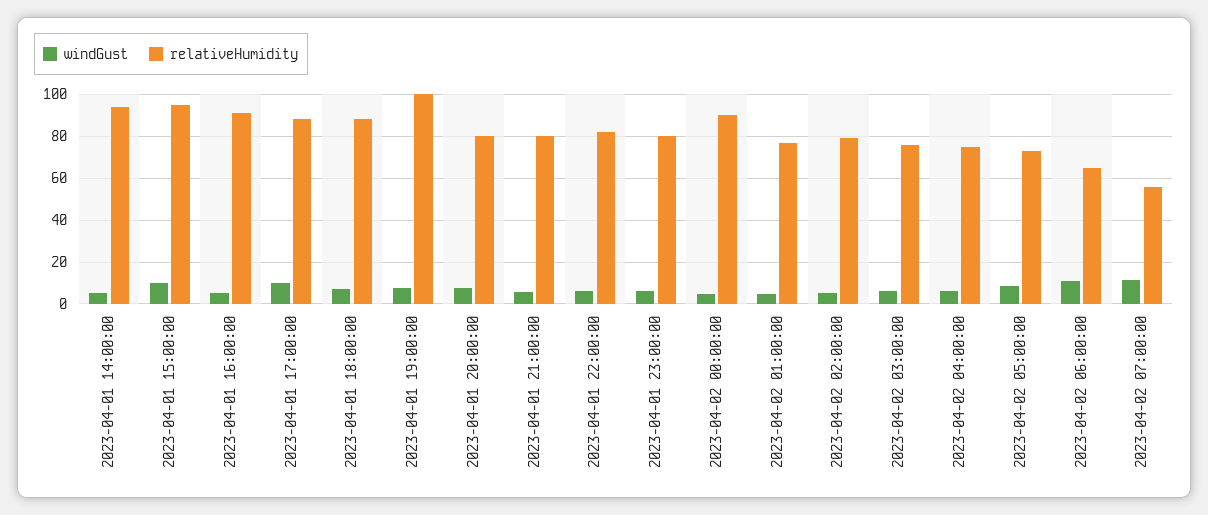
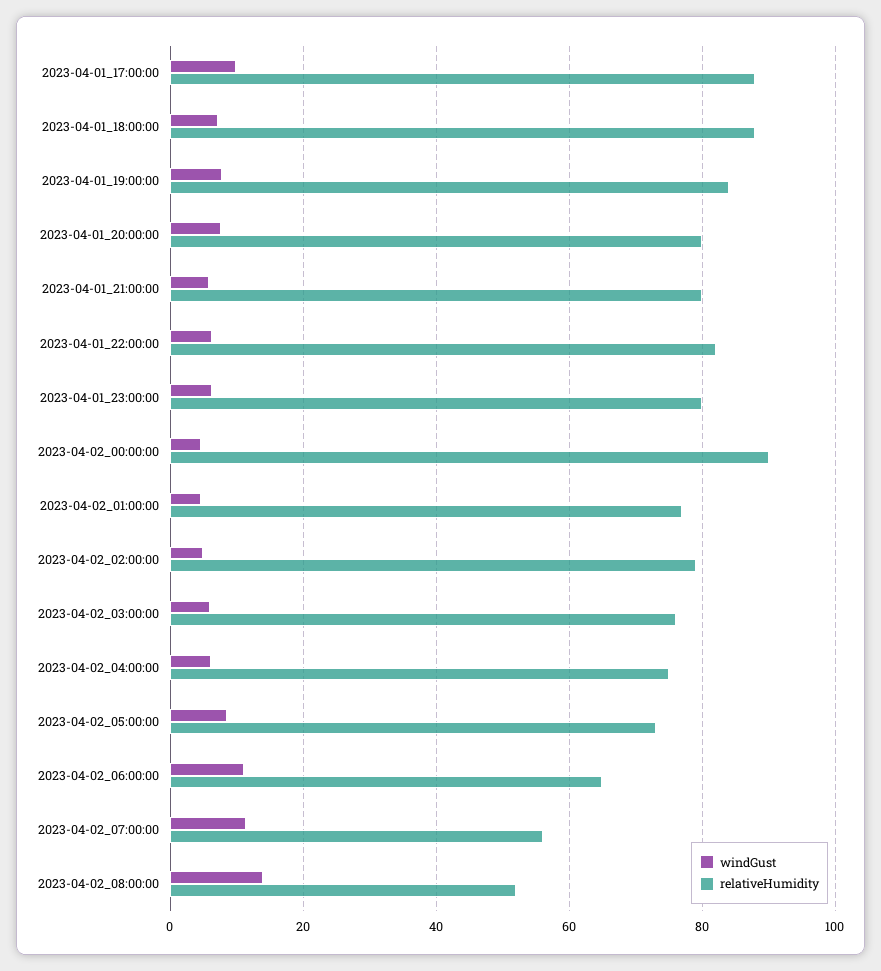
windGust, 2023-04-01 14:00:00: 5 -> none
relativeHumidity, 2023-04-01 14:00:00: 95 -> none
windGust, 2023-04-01 15:00:00: 10 -> none
relativeHumidity, 2023-04-01 15:00:00: 95 -> none
windGust, 2023-04-01 16:00:00: 5 -> none
relativeHumidity, 2023-04-01 16:00:00: 90 -> none
relativeHumidity, 2023-04-01 19:00:00: 100 -> 84
windGust, 2023-04-02_08:00:00: none -> 14
relativeHumidity, 2023-04-02_08:00:00: none -> 52

